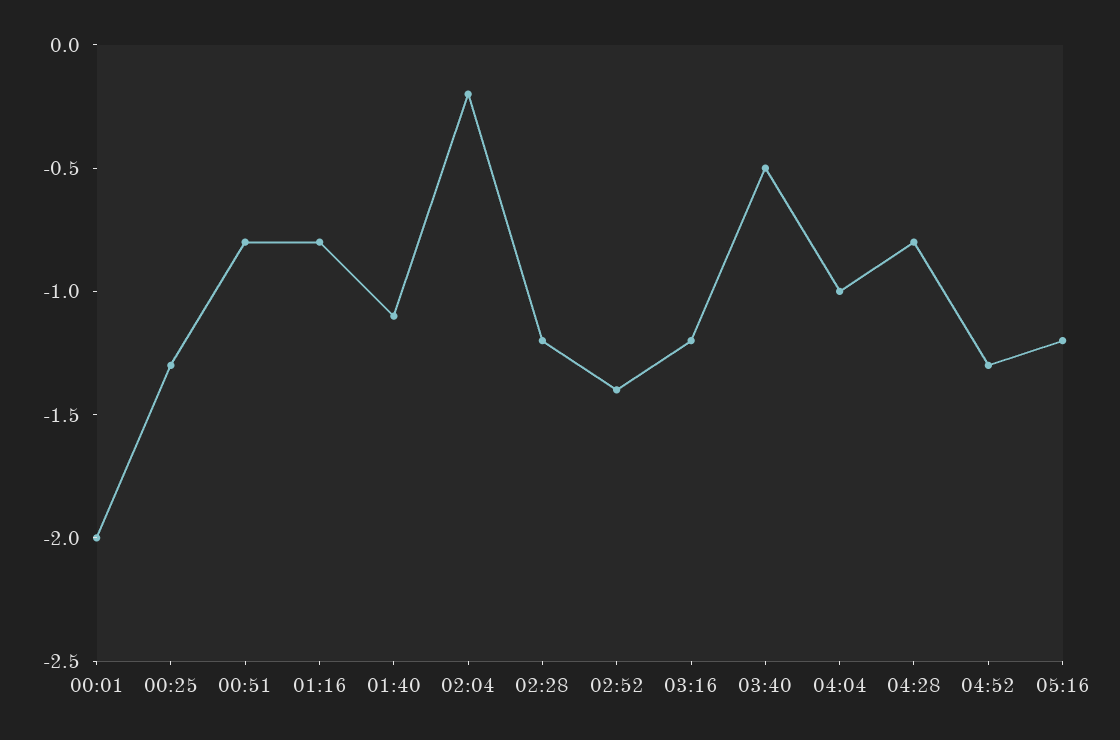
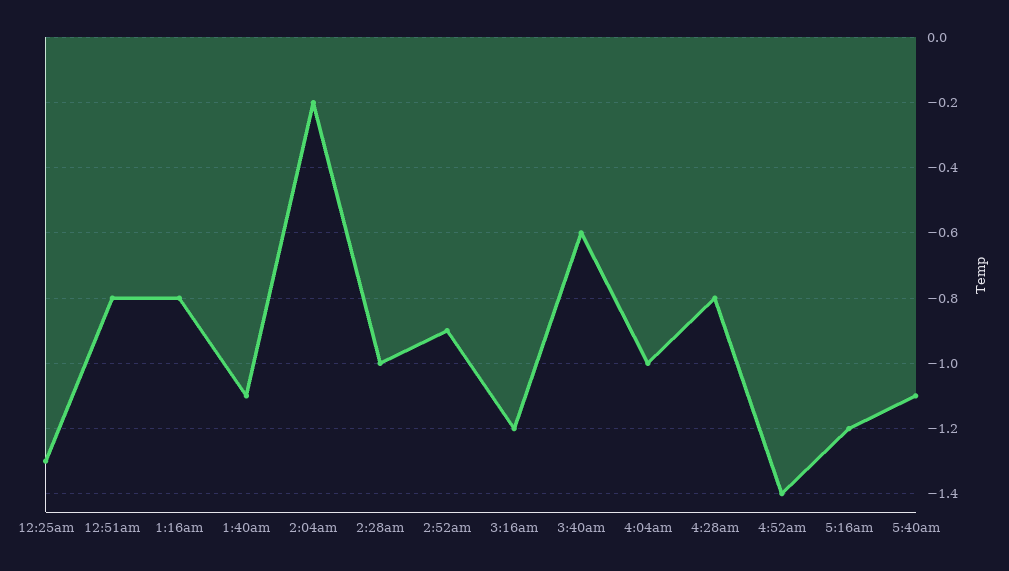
00:01: -2 -> none
02:28: -1.2 -> -1
02:52: -1.4 -> -0.9
03:40: -0.5 -> -0.6
04:52: -1.3 -> -1.4
5:40am: none -> -1.1

